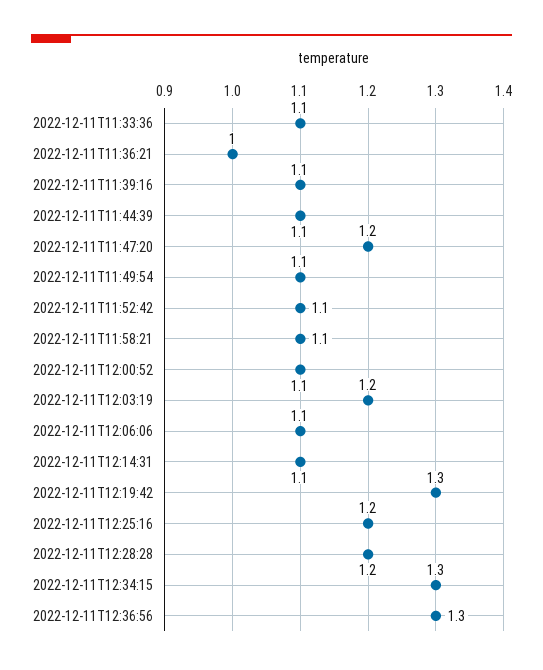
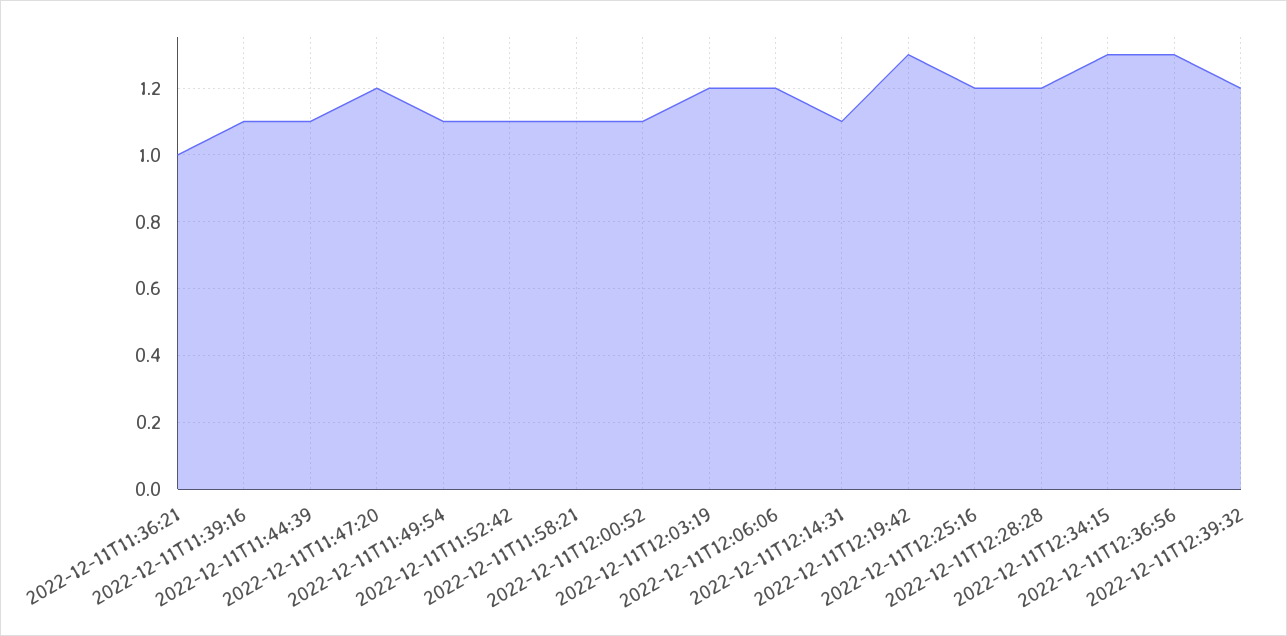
2022-12-11T11:33:36: 1.1 -> none
2022-12-11T12:06:06: 1.1 -> 1.2
2022-12-11T12:39:32: none -> 1.2

